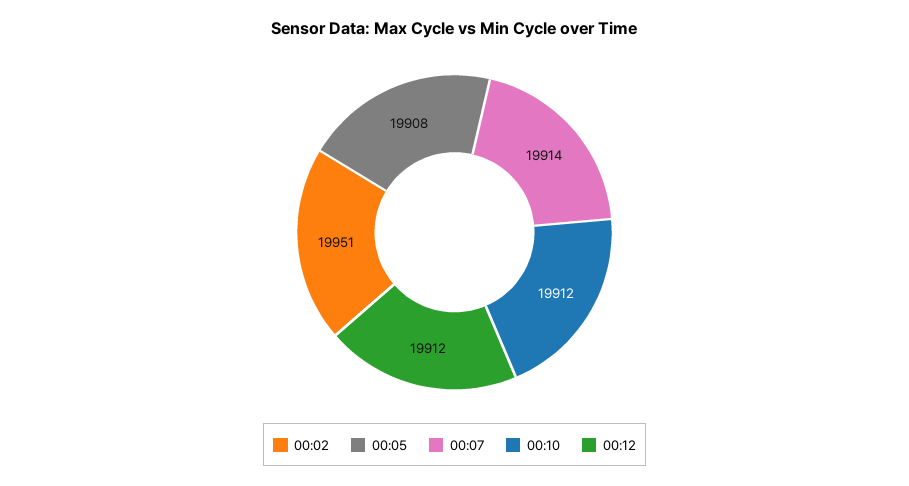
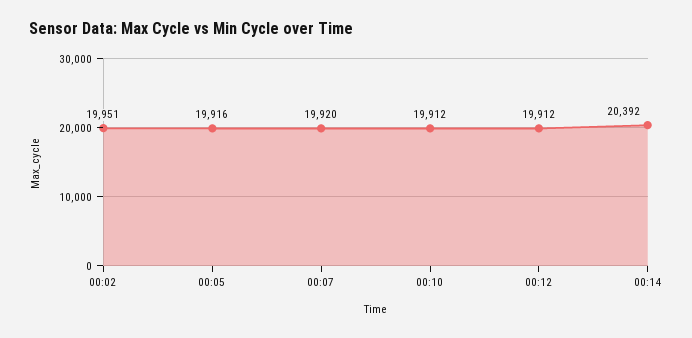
00:05: 19908 -> 19916
00:07: 19914 -> 19920
00:14: none -> 20392

